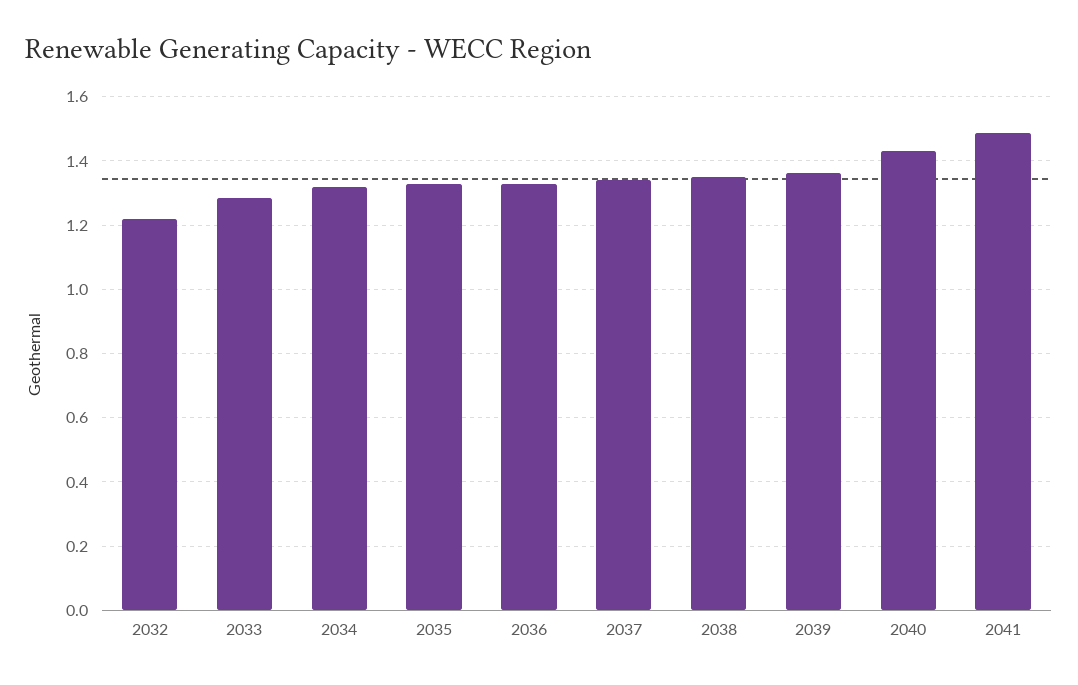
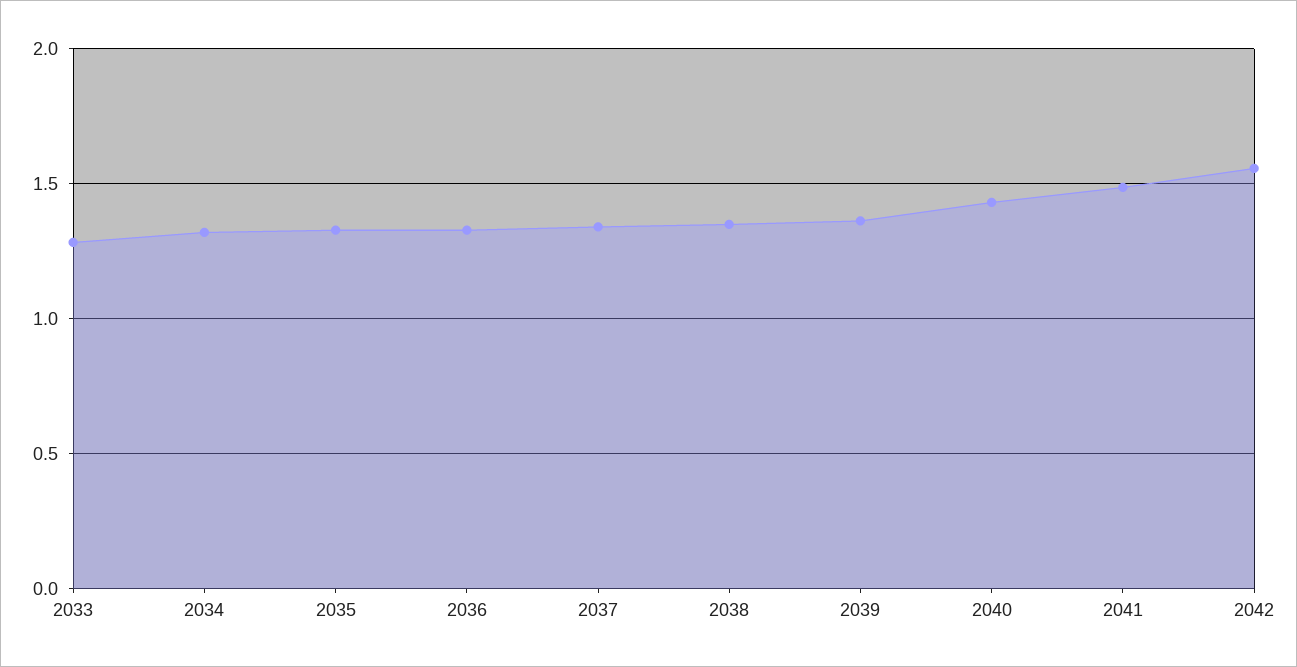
2032: 1.22 -> none
2042: none -> 1.55

